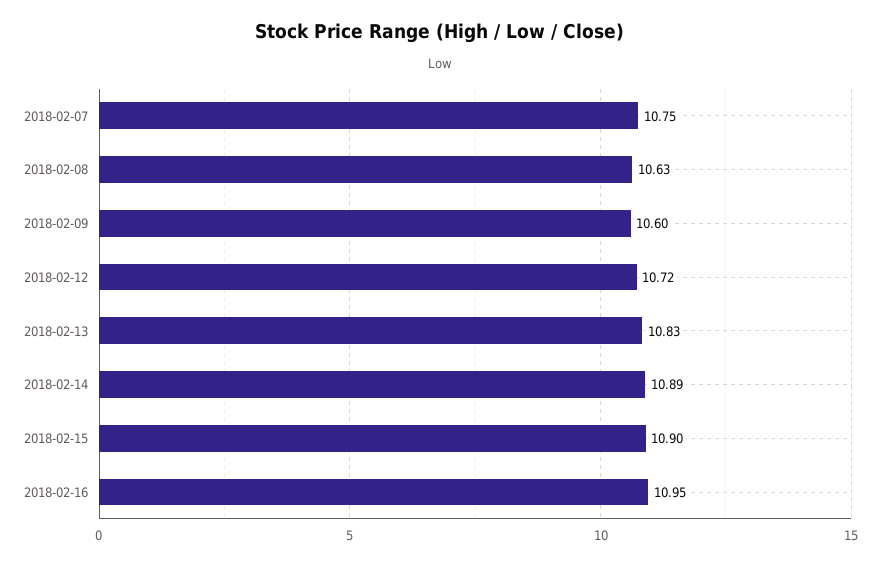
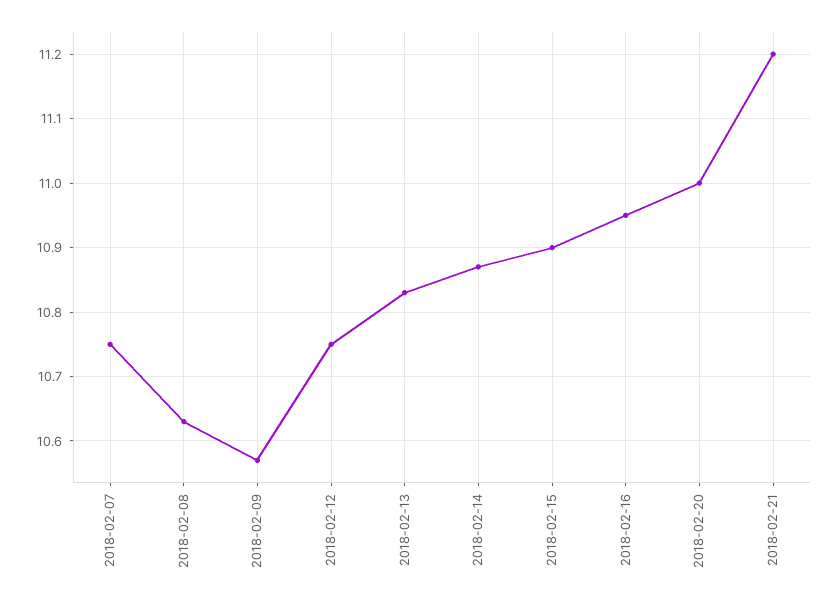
2018-02-09: 10.6 -> 10.57
2018-02-12: 10.72 -> 10.75
2018-02-14: 10.89 -> 10.87
2018-02-20: none -> 11
2018-02-21: none -> 11.2

